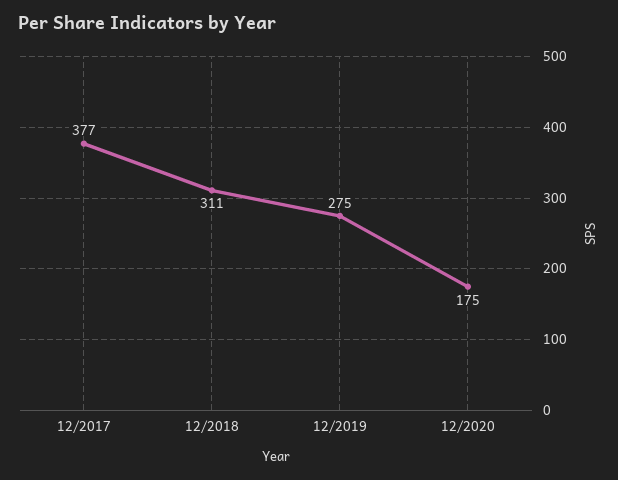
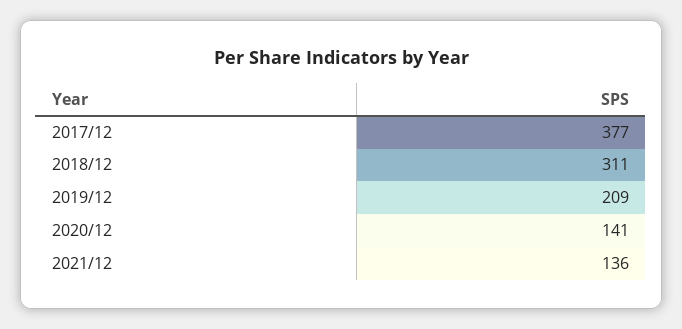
12/2019: 275 -> 209
12/2020: 175 -> 141
2021/12: none -> 136

